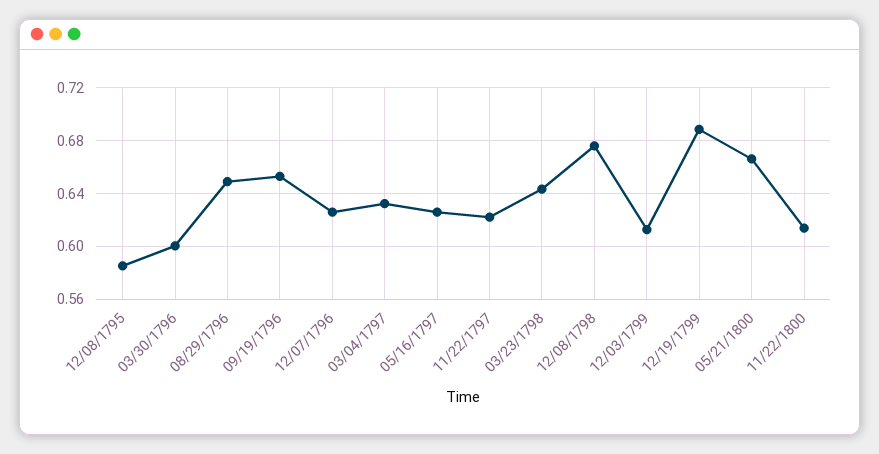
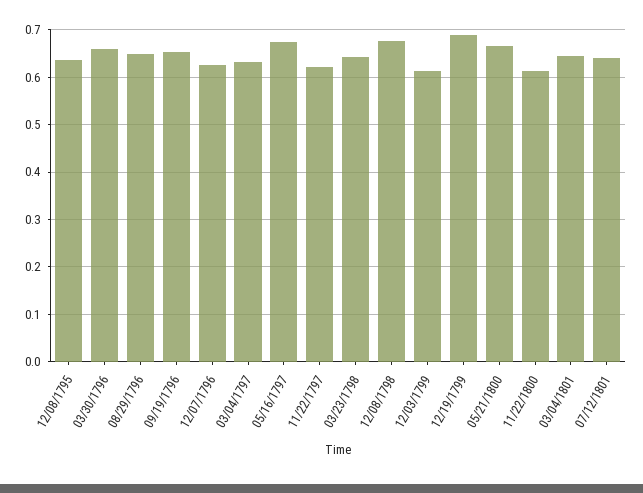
12/08/1795: 0.585 -> 0.64
03/30/1796: 0.6 -> 0.66
05/16/1797: 0.625 -> 0.68
03/04/1801: none -> 0.64
07/12/1801: none -> 0.64

